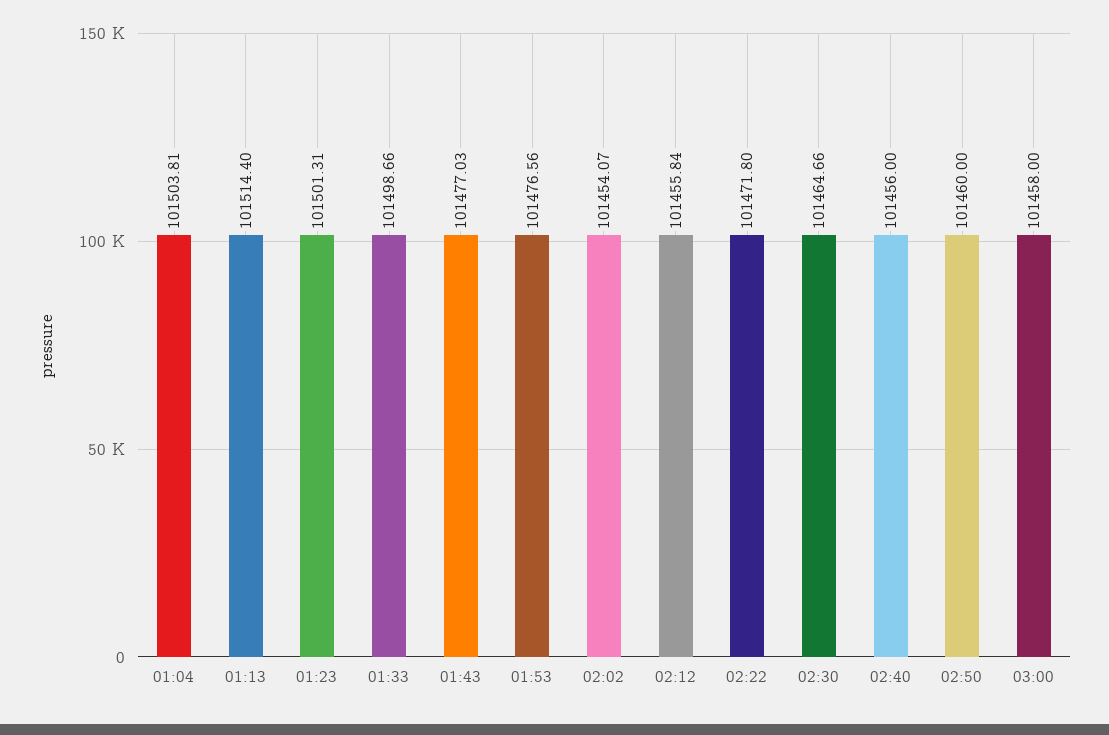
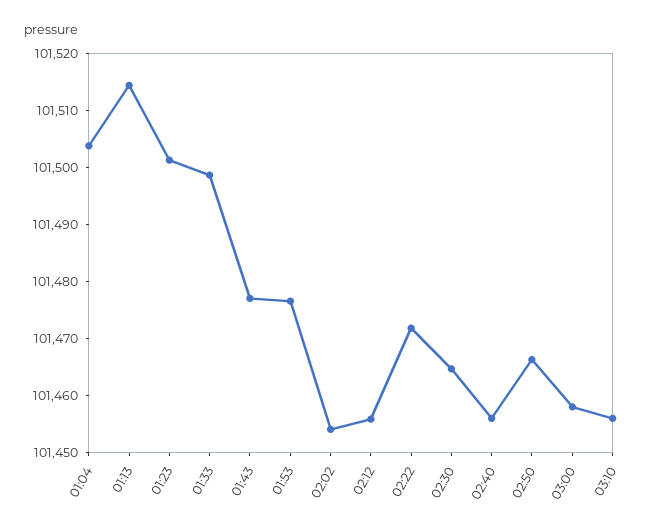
02:50: 101460 -> 101466
03:10: none -> 101456

